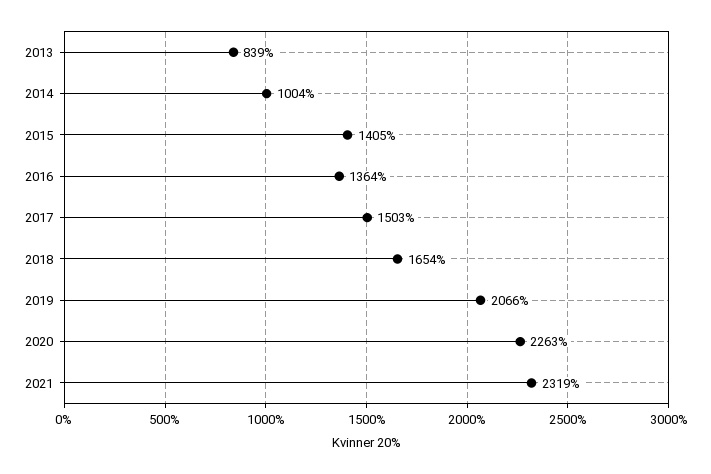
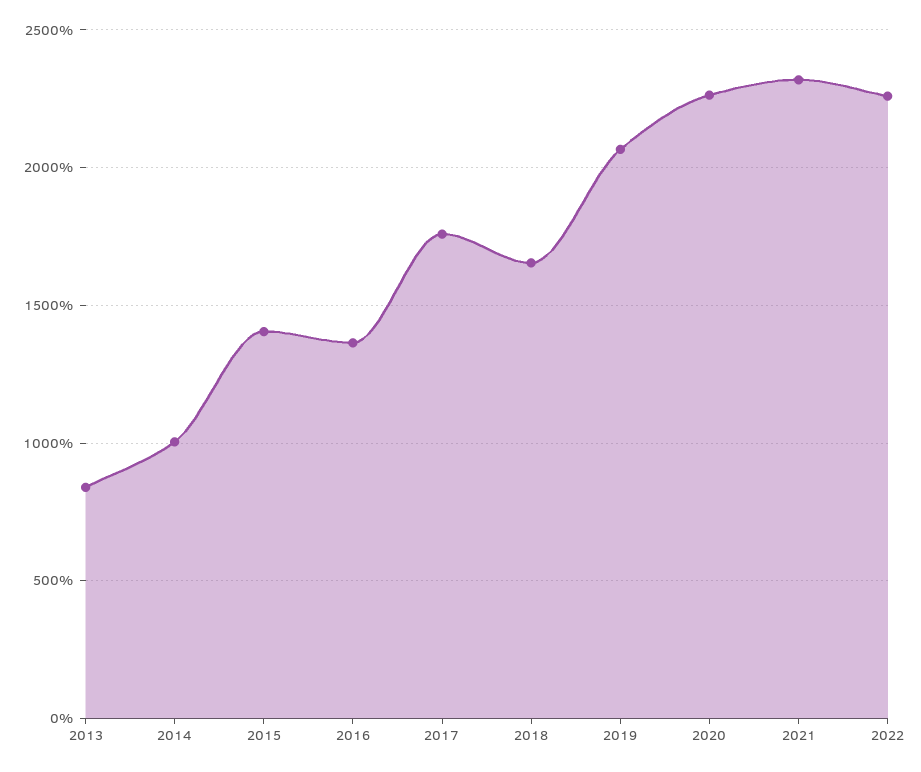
2017: 1503 -> 1750
2022: none -> 2250

